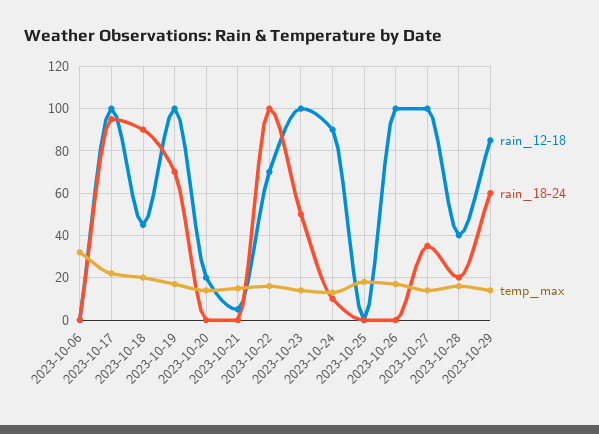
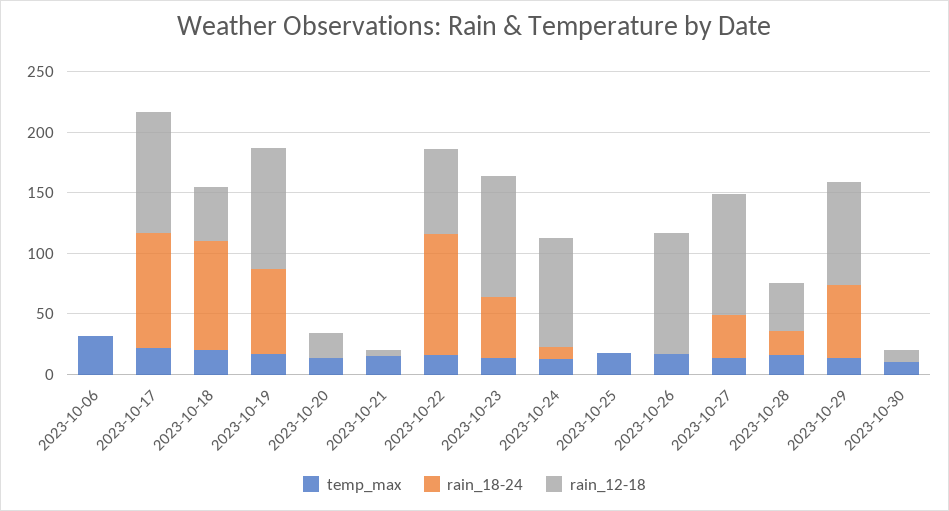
temp_max, 2023-10-30: none -> 10
rain_18-24, 2023-10-30: none -> 0
rain_12-18, 2023-10-30: none -> 10

